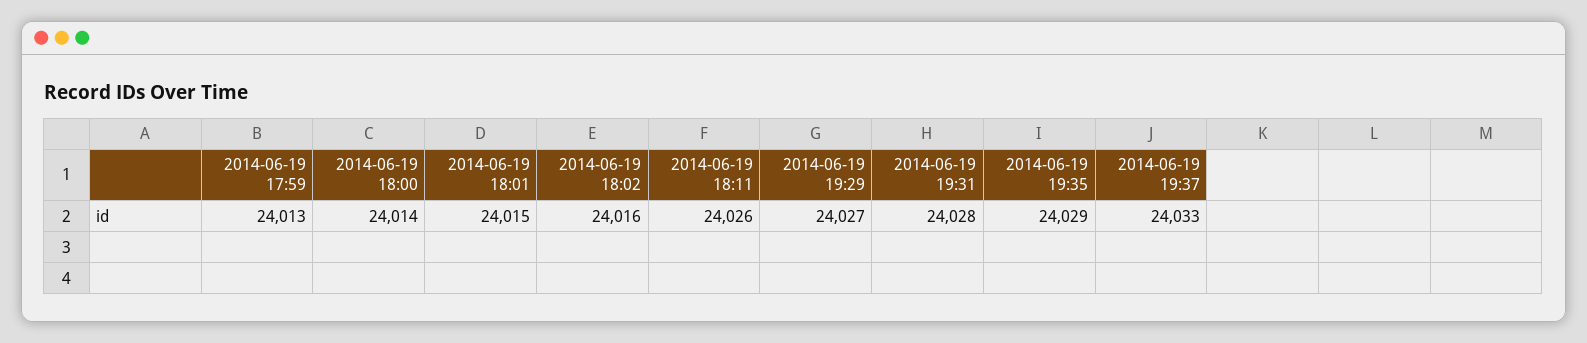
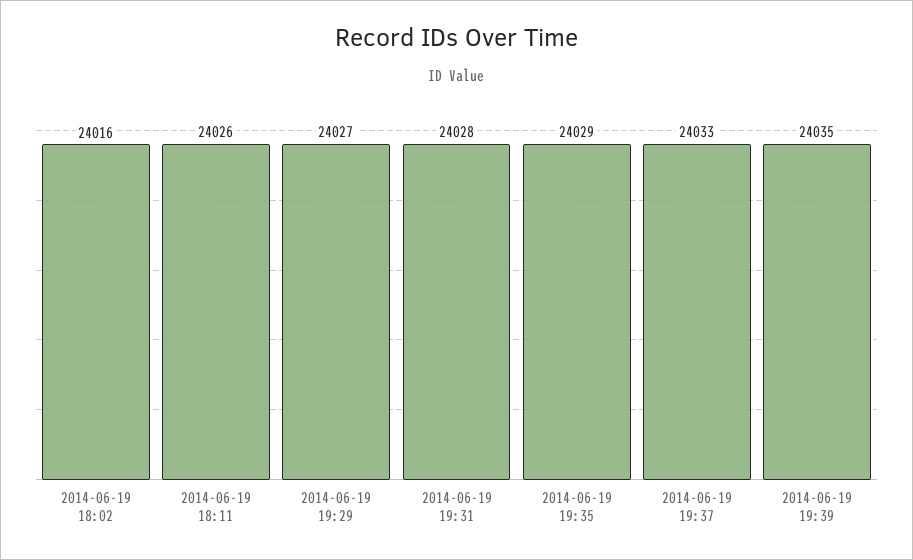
2014-06-19 17:59: 24013 -> none
2014-06-19 18:00: 24014 -> none
2014-06-19 18:01: 24015 -> none
2014-06-19 19:39: none -> 24035

